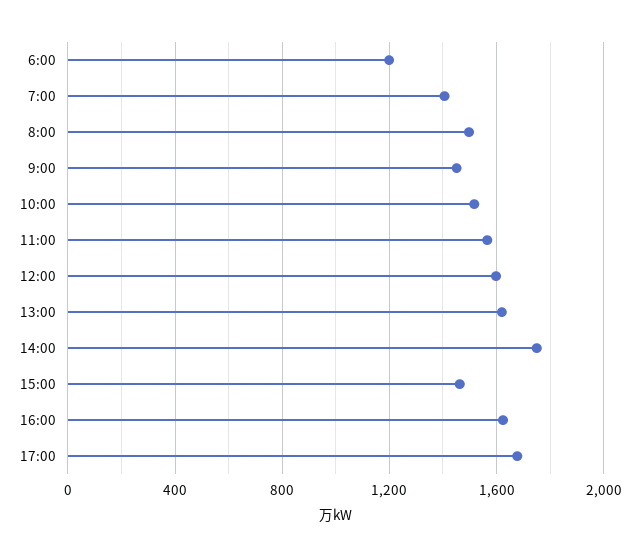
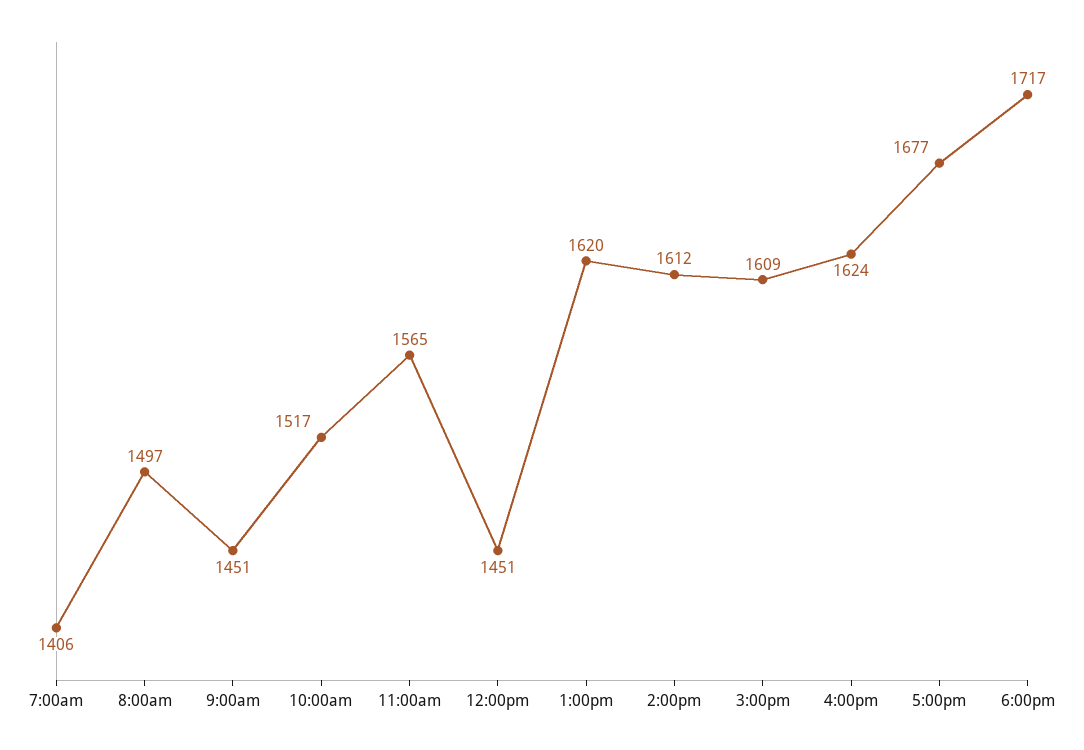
6:00: 1200 -> none
12:00: 1600 -> 1451
14:00: 1750 -> 1612
15:00: 1450 -> 1609
6:00pm: none -> 1717

